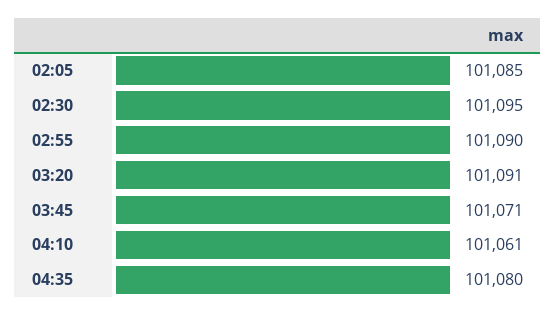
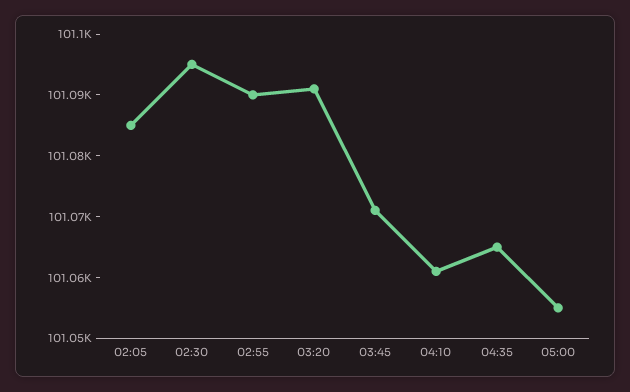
04:35: 101080 -> 101065
05:00: none -> 101055

